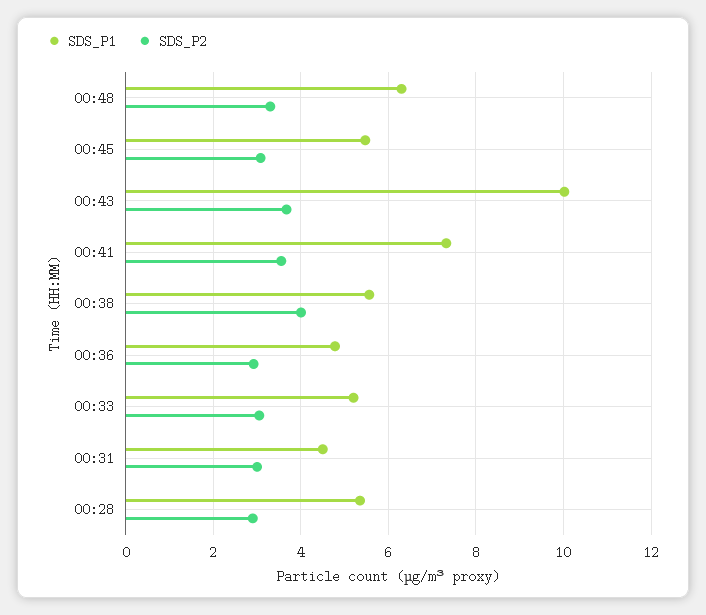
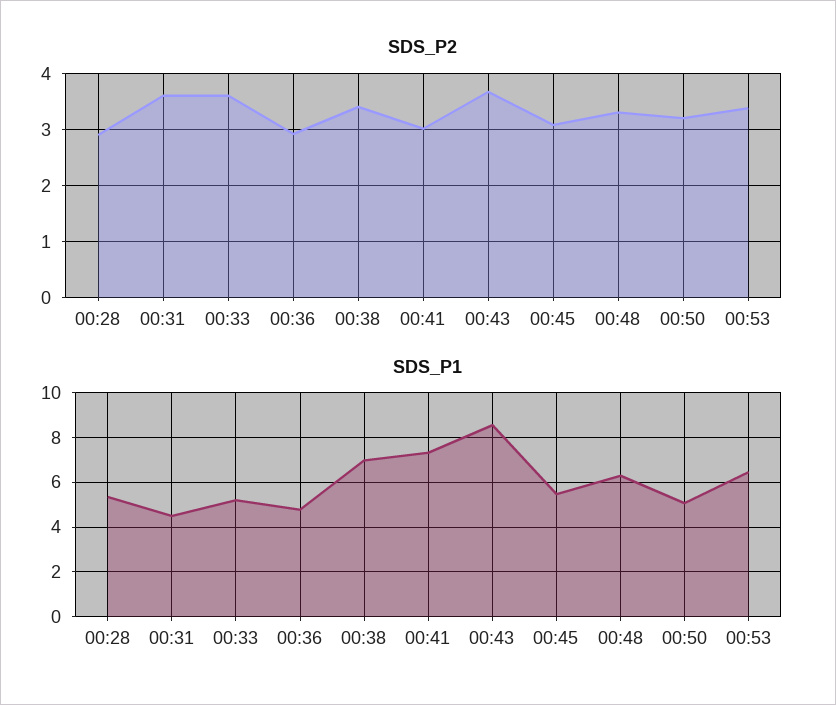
SDS_P1, 00:43: 10 -> 8.5
SDS_P2, 00:41: 3.6 -> 3
SDS_P1, 00:38: 5.6 -> 7
SDS_P2, 00:38: 4 -> 3.4
SDS_P2, 00:33: 3 -> 3.6
SDS_P2, 00:31: 3 -> 3.6
SDS_P2, 00:50: none -> 3.2
SDS_P2, 00:53: none -> 3.4
SDS_P1, 00:50: none -> 5
SDS_P1, 00:53: none -> 6.5

